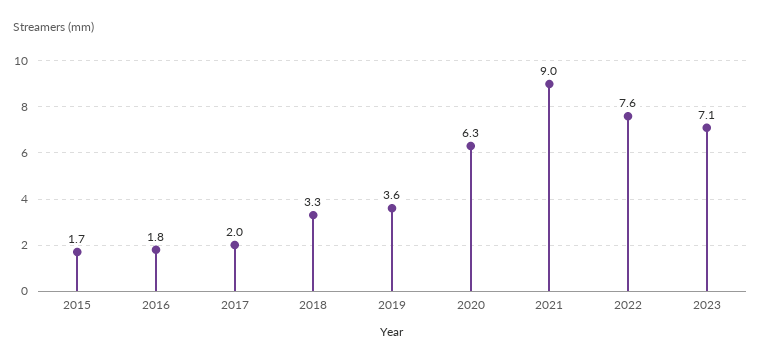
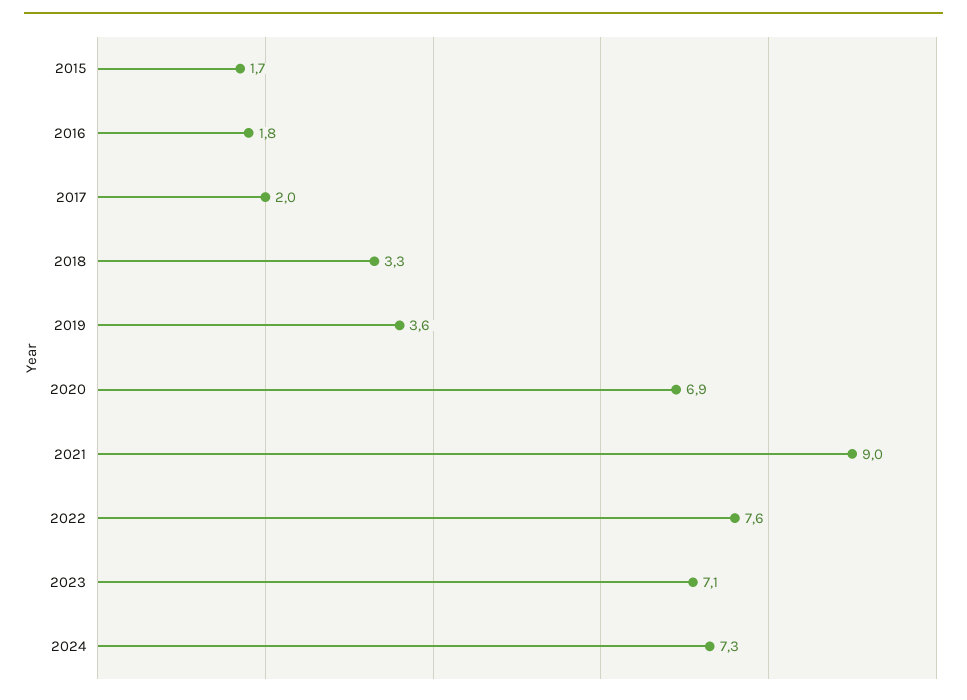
2020: 6.3 -> 6.9
2024: none -> 7.3

